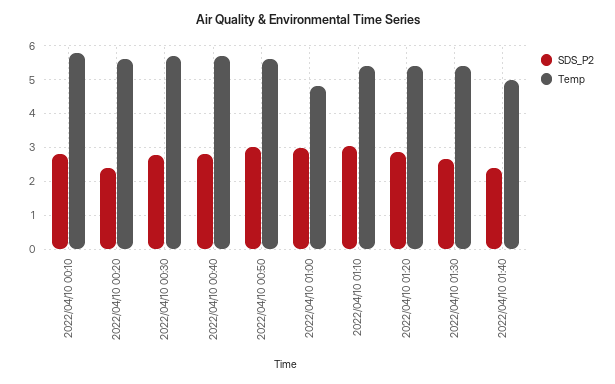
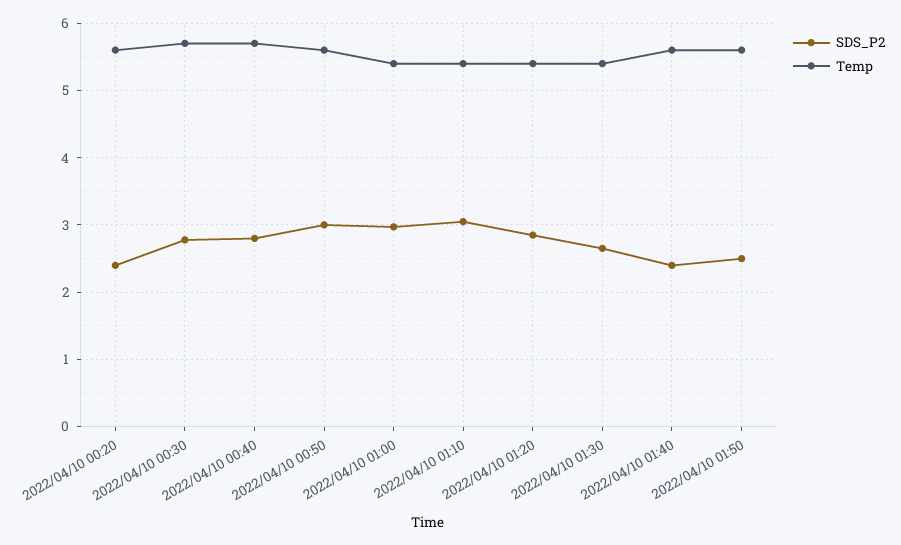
SDS_P2, 2022/04/10 00:10: 2.8 -> none
Temp, 2022/04/10 00:10: 5.8 -> none
Temp, 2022/04/10 01:00: 4.8 -> 5.4
Temp, 2022/04/10 01:40: 5 -> 5.6
SDS_P2, 2022/04/10 01:50: none -> 2.5
Temp, 2022/04/10 01:50: none -> 5.6

